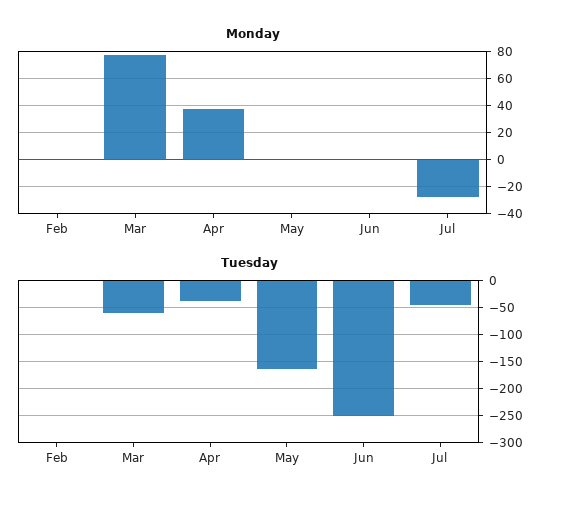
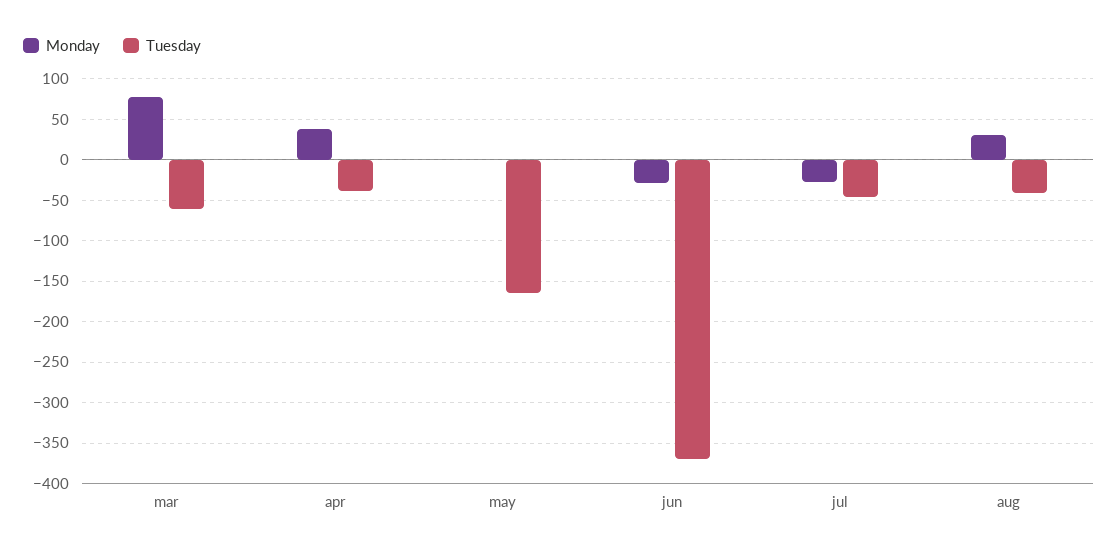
Monday, Feb: 0 -> none
Monday, Jun: 0 -> -30
Tuesday, Feb: 0 -> none
Tuesday, Jun: -250 -> -370
Monday, aug: none -> 30
Tuesday, aug: none -> -40

